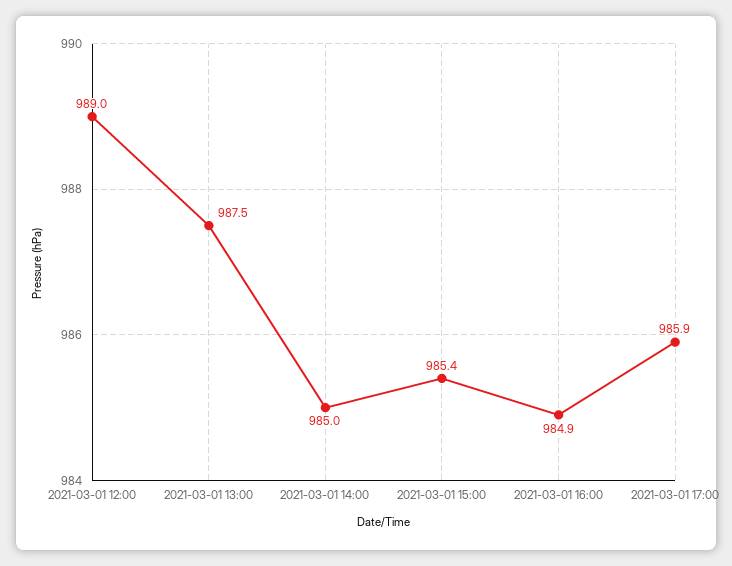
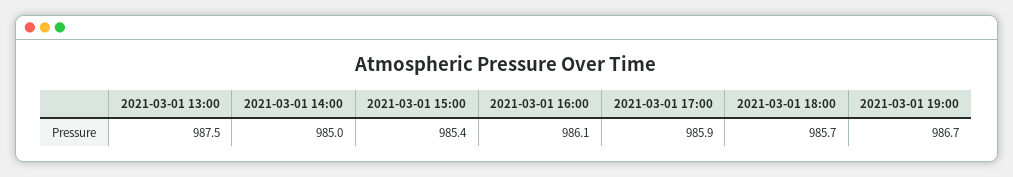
2021-03-01 12:00: 989 -> none
2021-03-01 16:00: 984.9 -> 986.1
2021-03-01 18:00: none -> 985.7
2021-03-01 19:00: none -> 986.7

